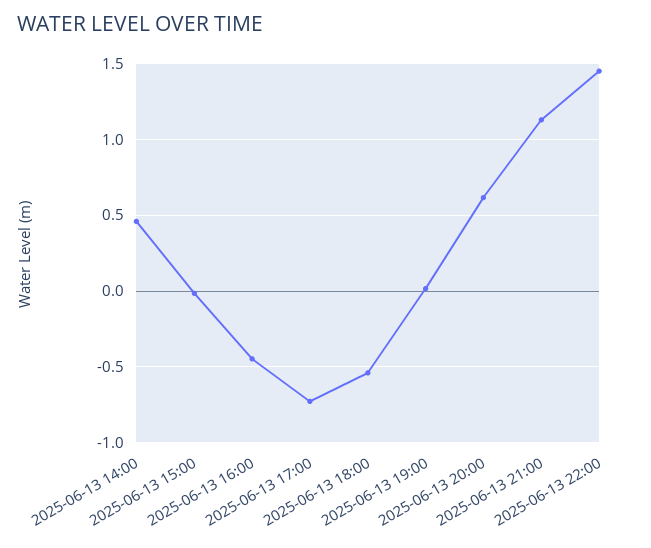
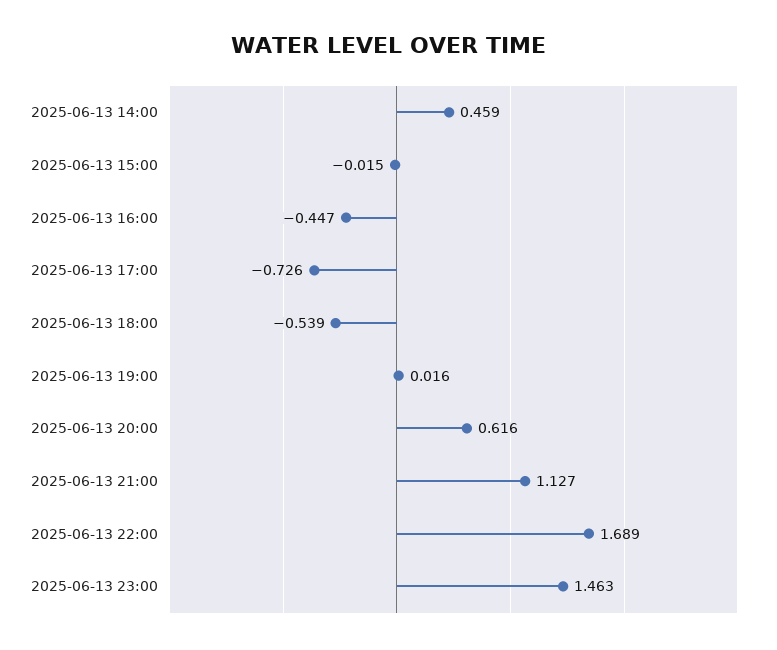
2025-06-13 22:00: 1.45 -> 1.689
2025-06-13 23:00: none -> 1.463

